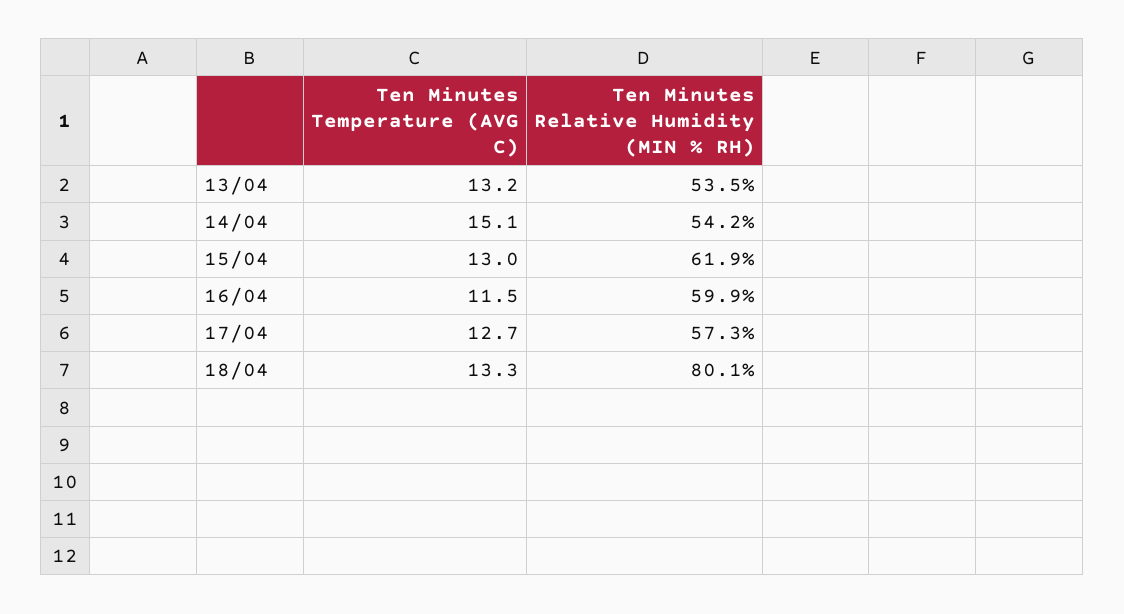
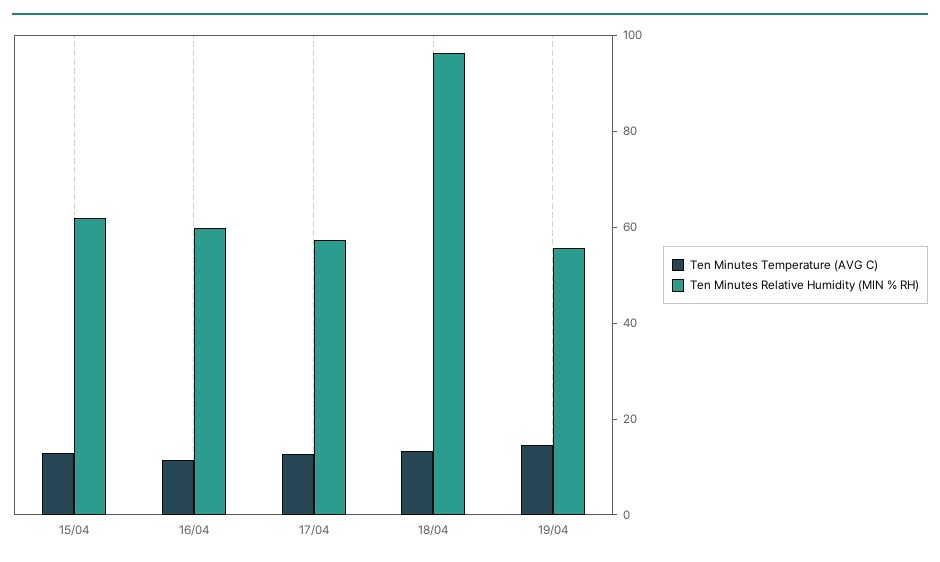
Ten Minutes Temperature (AVG C), 13/04: 13.2 -> none
Ten Minutes Relative Humidity (MIN % RH), 13/04: 53.5 -> none
Ten Minutes Temperature (AVG C), 14/04: 15.1 -> none
Ten Minutes Relative Humidity (MIN % RH), 14/04: 54.2 -> none
Ten Minutes Relative Humidity (MIN % RH), 18/04: 80.1 -> 95
Ten Minutes Temperature (AVG C), 19/04: none -> 15
Ten Minutes Relative Humidity (MIN % RH), 19/04: none -> 55

